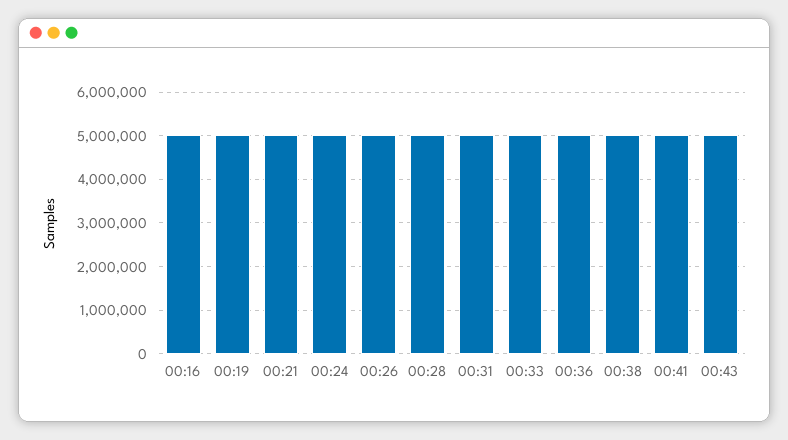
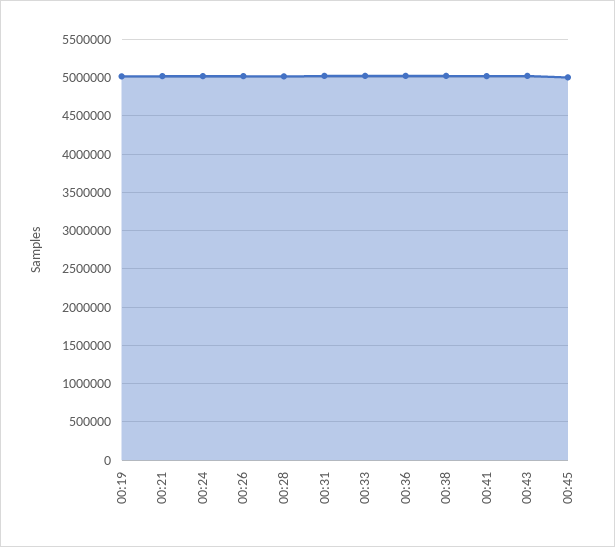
00:16: 5000000 -> none
00:45: none -> 5000000

